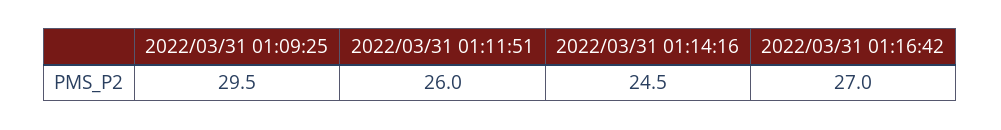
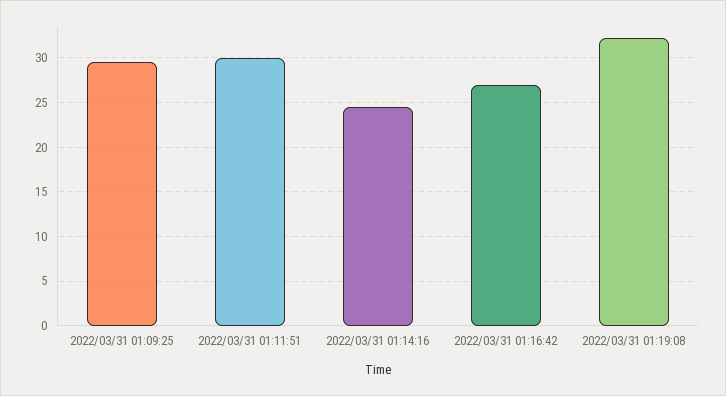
2022/03/31 01:11:51: 26 -> 30
2022/03/31 01:19:08: none -> 32

